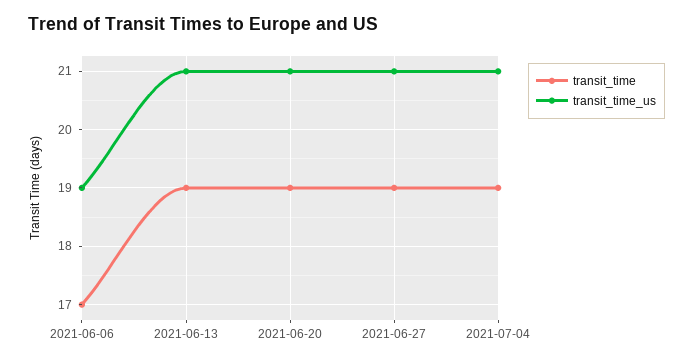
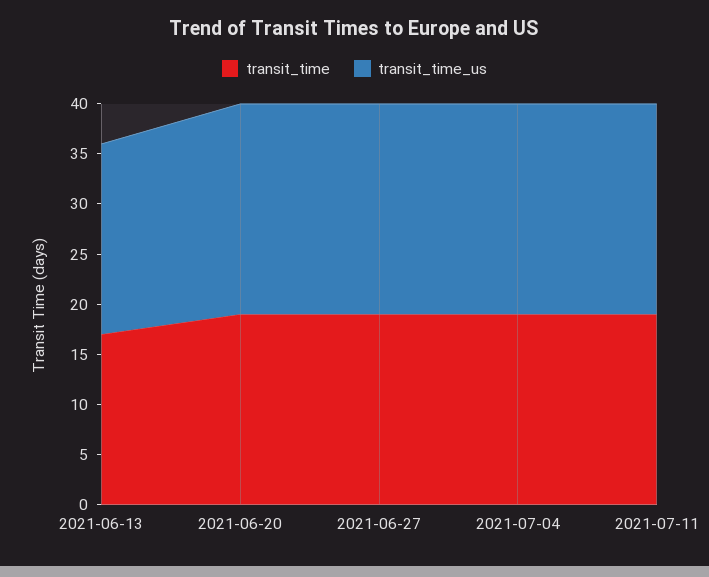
transit_time, 2021-06-06: 17 -> none
transit_time_us, 2021-06-06: 19 -> none
transit_time, 2021-06-13: 19 -> 17
transit_time_us, 2021-06-13: 21 -> 19
transit_time, 2021-07-11: none -> 19
transit_time_us, 2021-07-11: none -> 21

